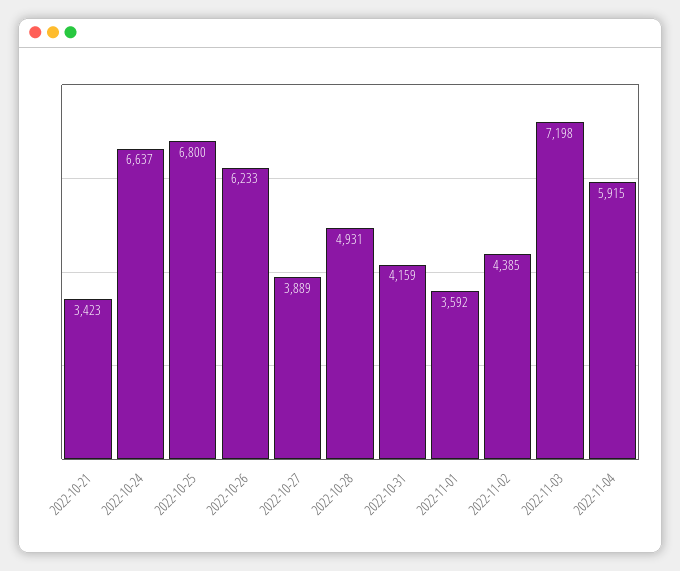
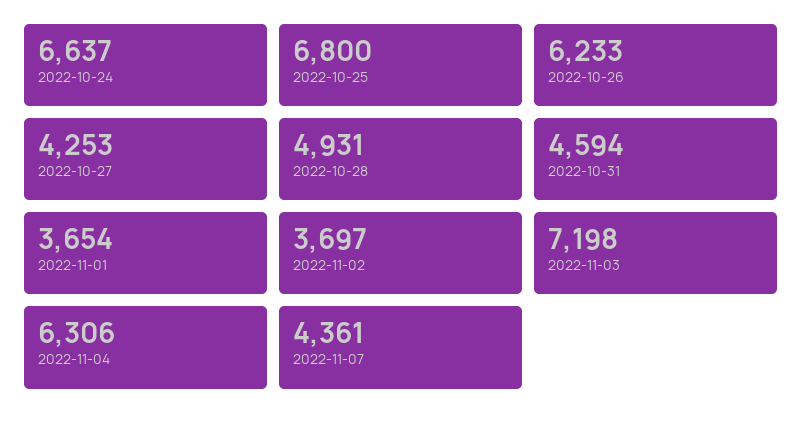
2022-10-21: 3423 -> none
2022-10-27: 3889 -> 4253
2022-10-31: 4159 -> 4594
2022-11-01: 3592 -> 3654
2022-11-02: 4385 -> 3697
2022-11-04: 5915 -> 6306
2022-11-07: none -> 4361

